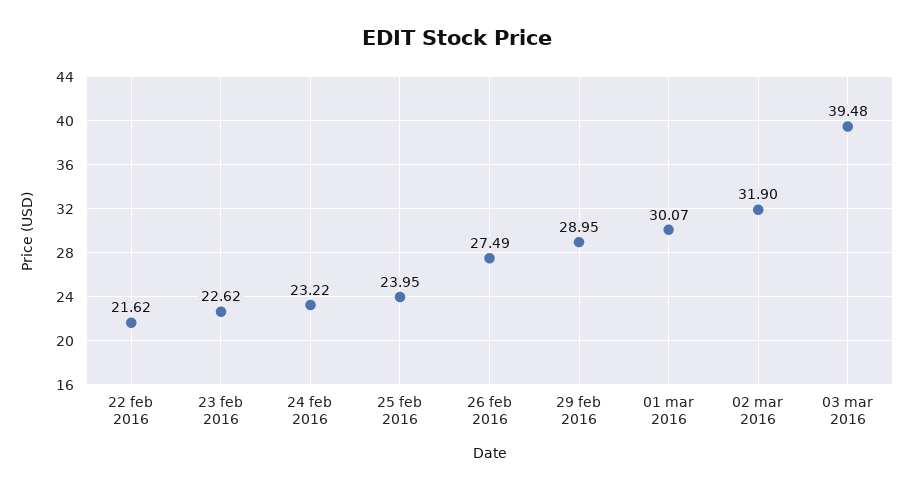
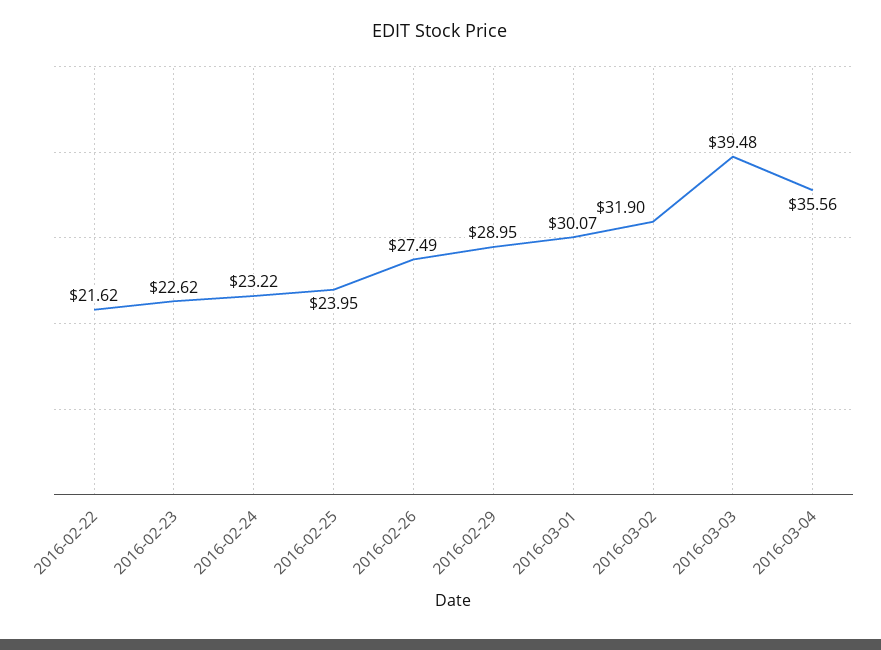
2016-03-04: none -> 35.56

